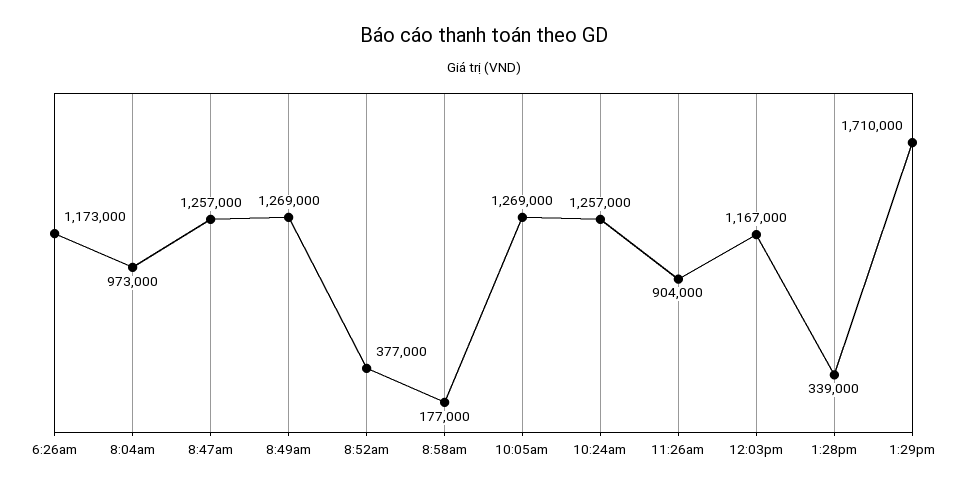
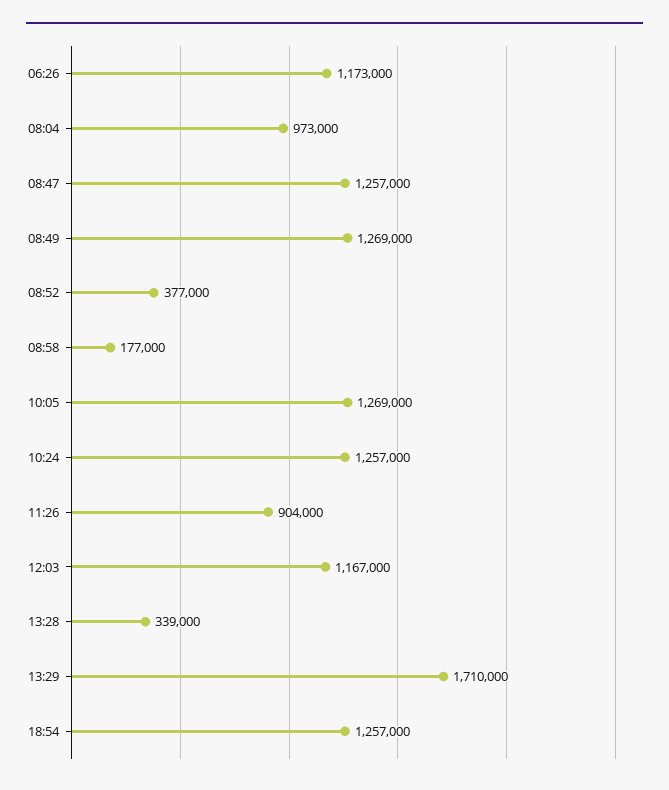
18:54: none -> 1257000

